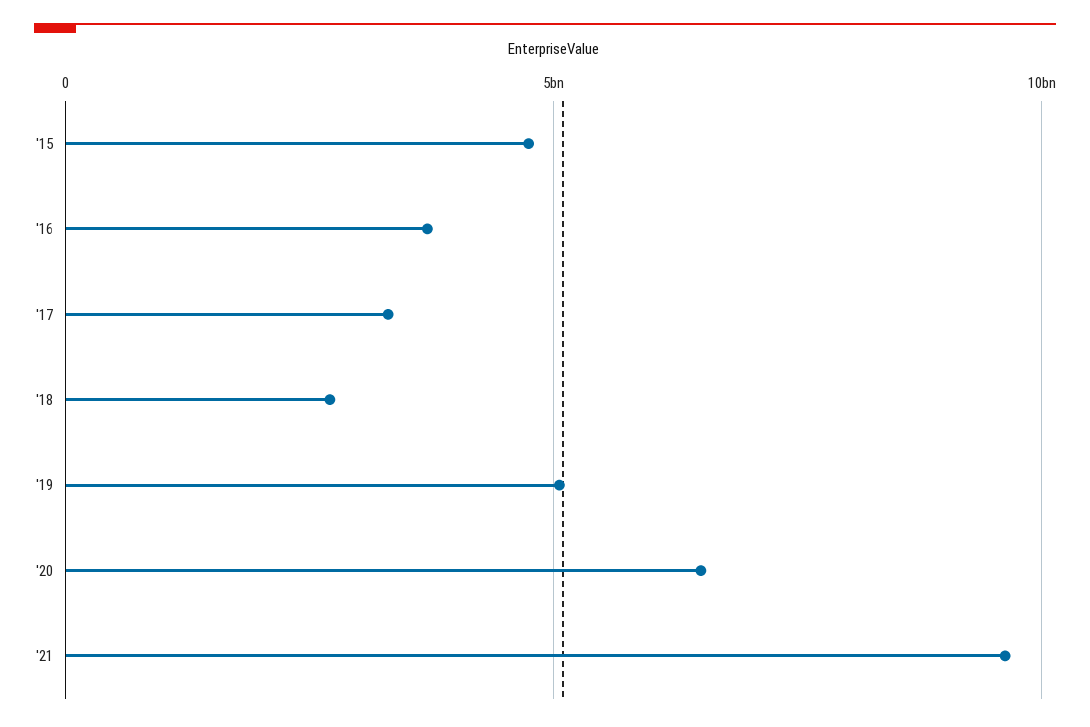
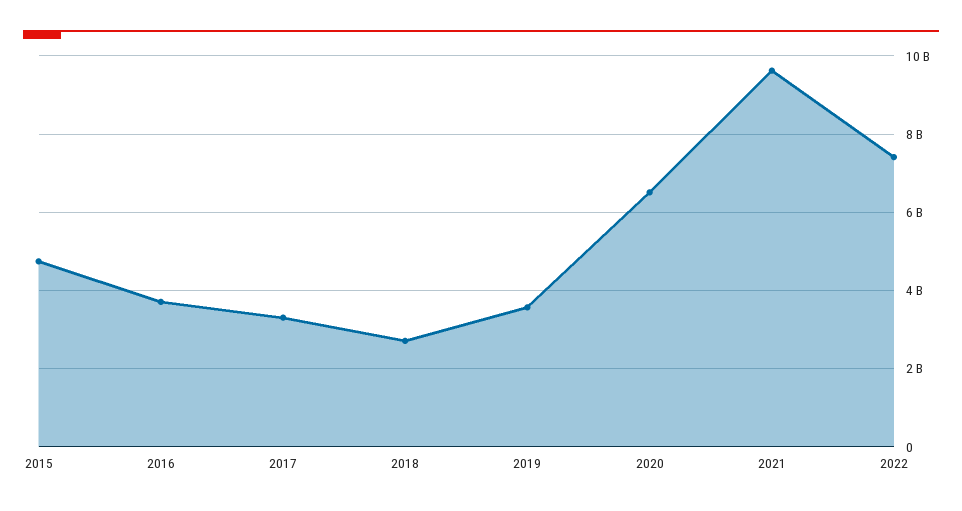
'19: 5000000000 -> 3600000000
2022: none -> 7400000000

